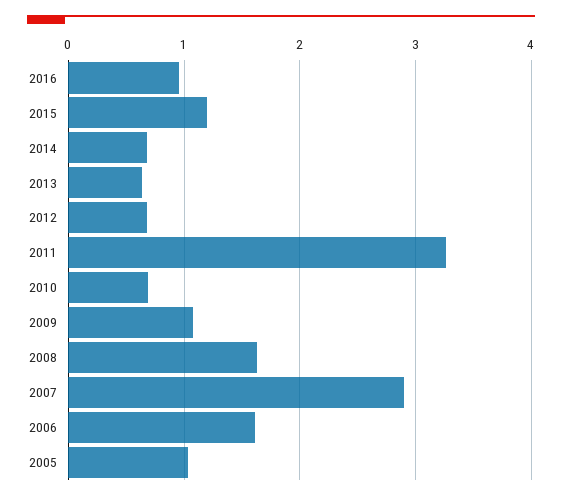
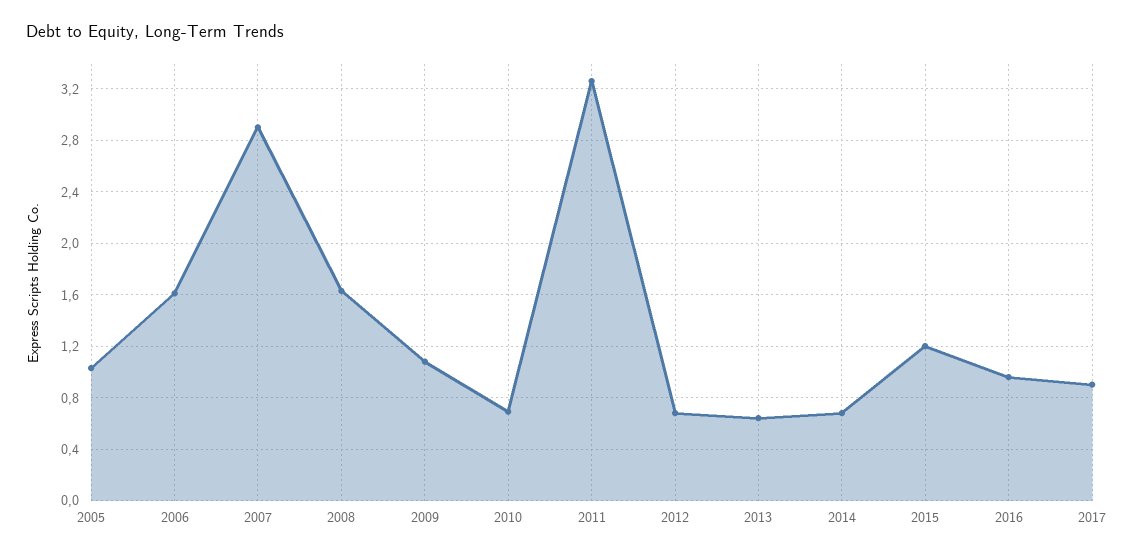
2017: none -> 0.9

